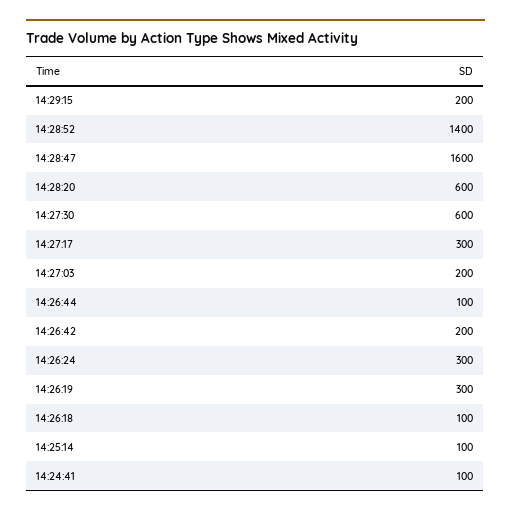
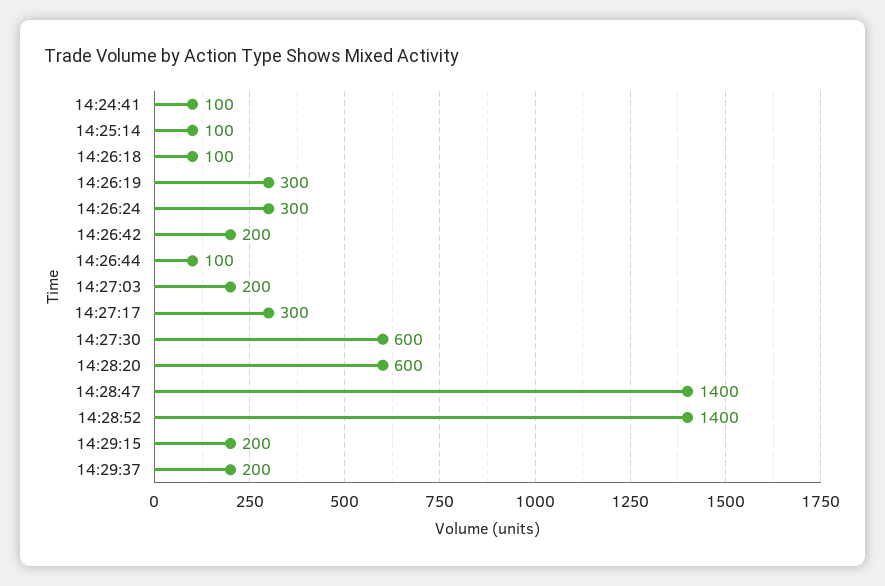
14:28:47: 1600 -> 1400
14:29:37: none -> 200

